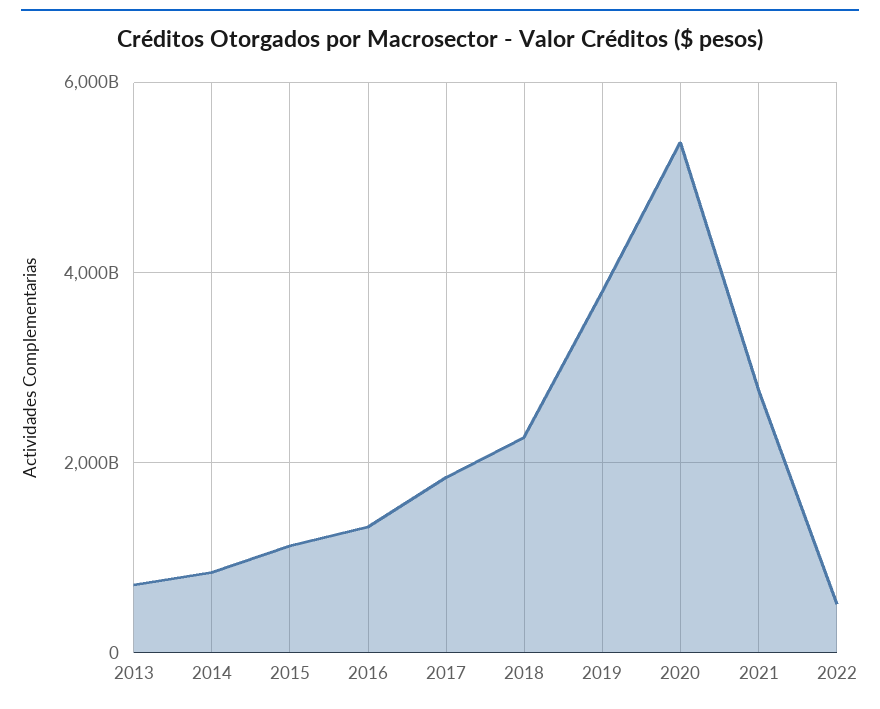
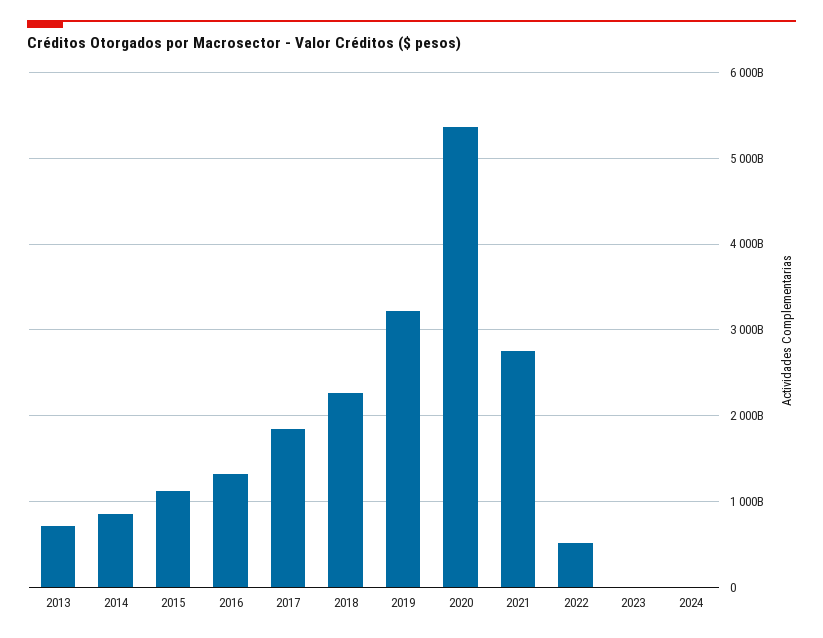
2019: 3800000000000 -> 3200000000000
2023: none -> 0
2024: none -> 0

